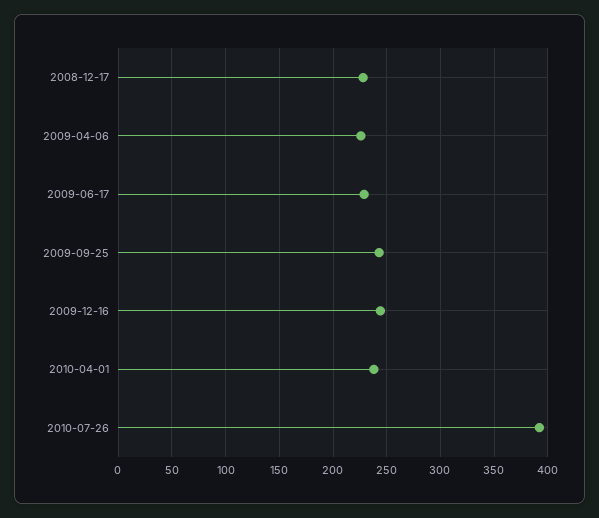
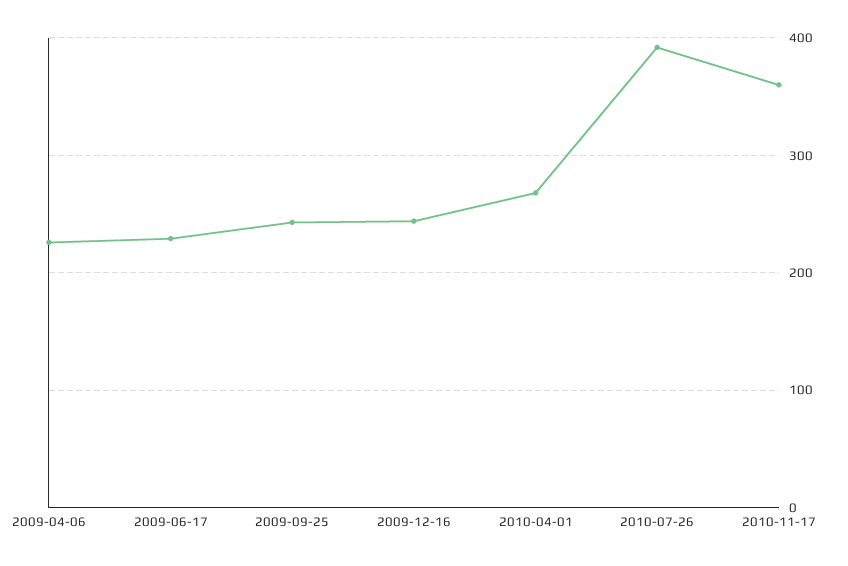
2008-12-17: 230 -> none
2010-04-01: 240 -> 270
2010-11-17: none -> 360

